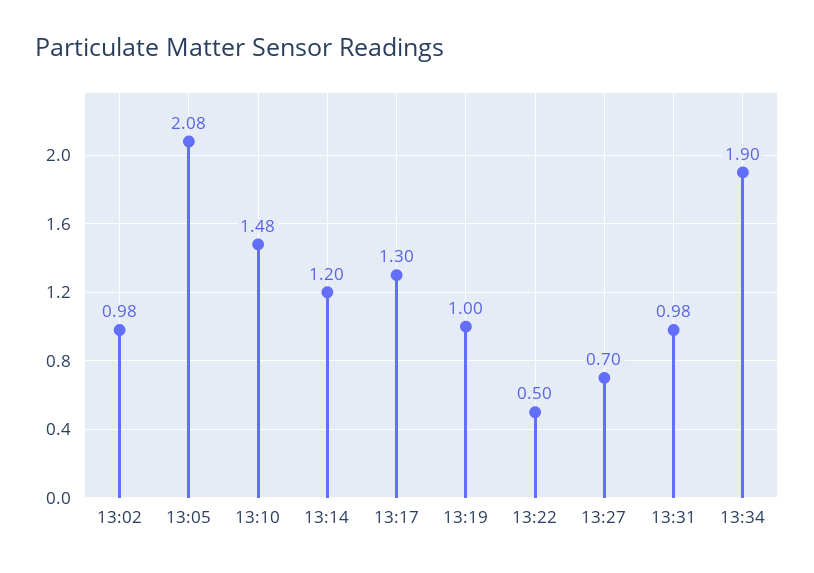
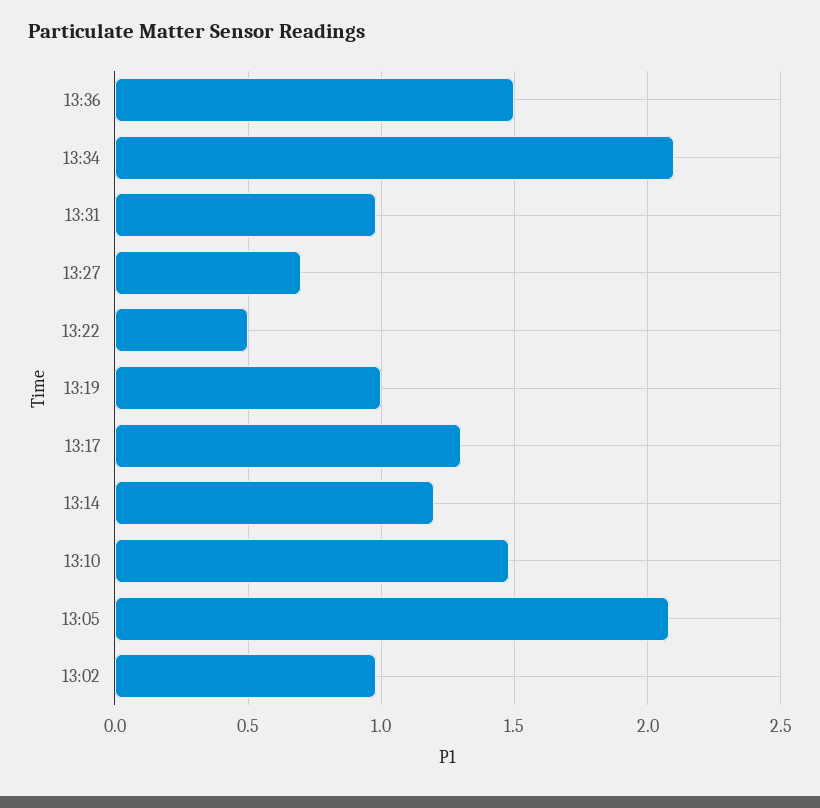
13:34: 1.9 -> 2.1
13:36: none -> 1.5

